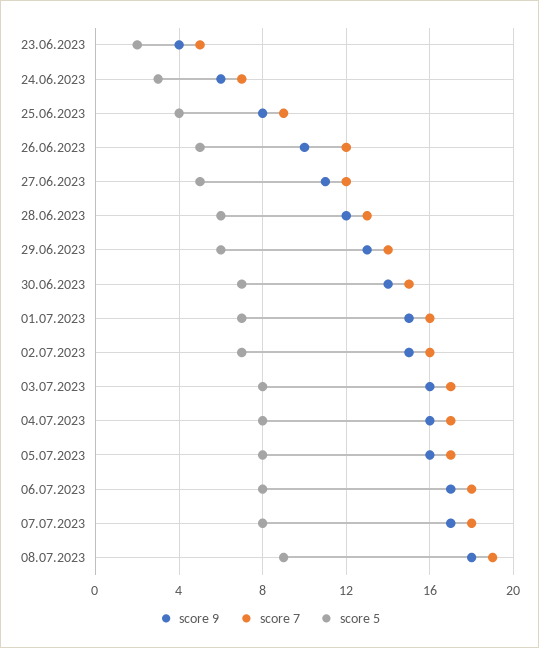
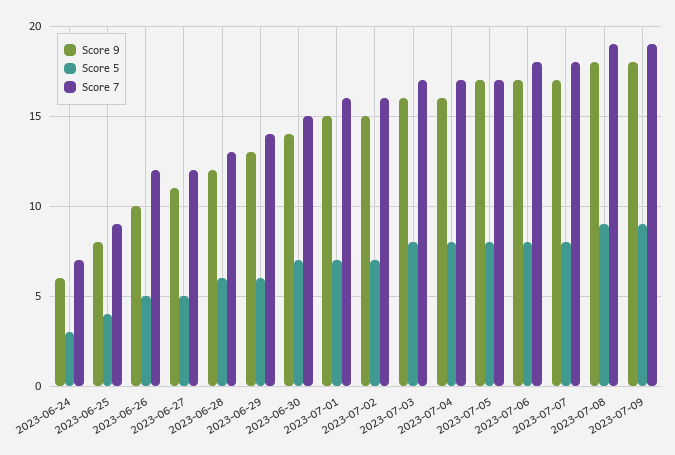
score 9, 23.06.2023: 4 -> none
score 7, 23.06.2023: 5 -> none
score 5, 23.06.2023: 2 -> none
score 9, 05.07.2023: 16 -> 17
score 9, 2023-07-09: none -> 18
score 5, 2023-07-09: none -> 9
score 7, 2023-07-09: none -> 19

